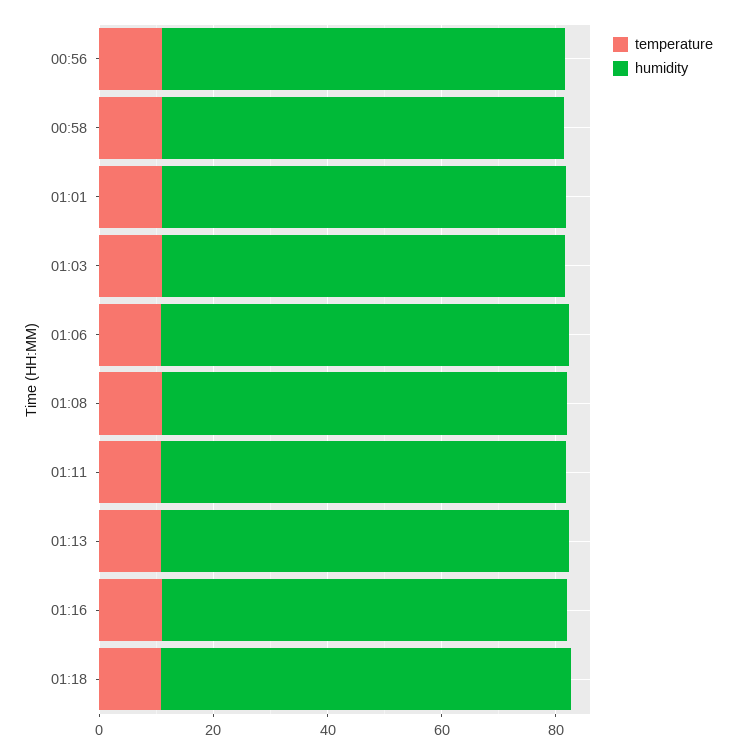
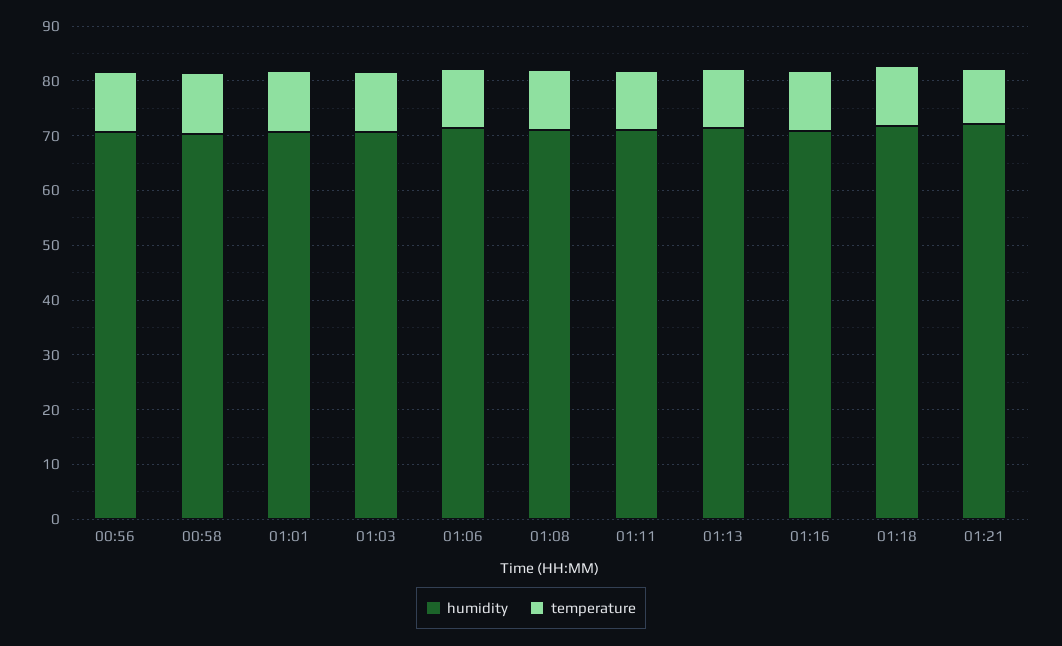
humidity, 01:21: none -> 72
temperature, 01:21: none -> 10

